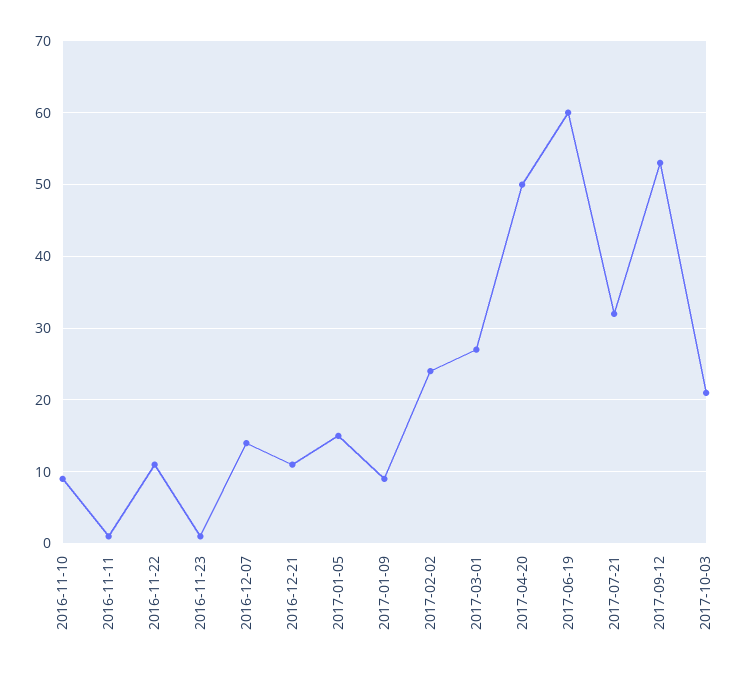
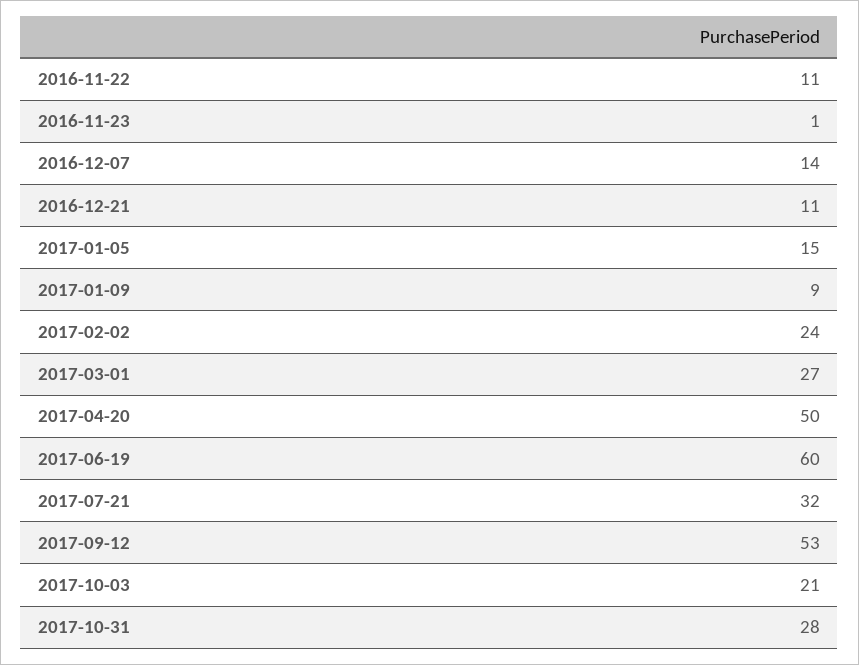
2016-11-10: 9 -> none
2016-11-11: 1 -> none
2017-10-31: none -> 28

